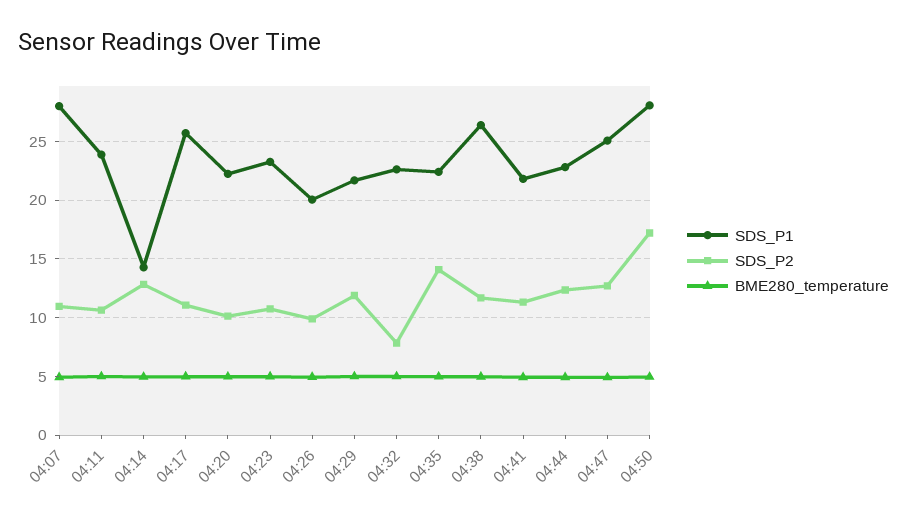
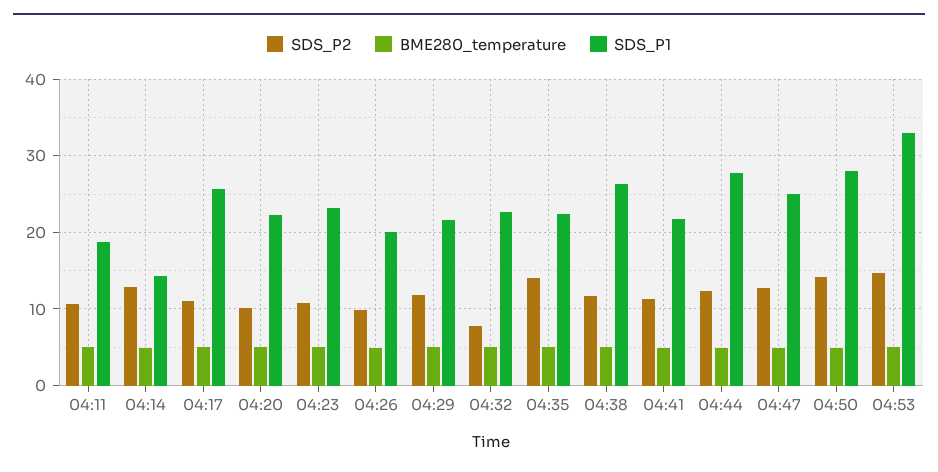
SDS_P1, 04:07: 28 -> none
SDS_P2, 04:07: 11 -> none
BME280_temperature, 04:07: 5 -> none
SDS_P1, 04:11: 24 -> 19
SDS_P1, 04:44: 23 -> 28
SDS_P2, 04:50: 17 -> 14
SDS_P2, 04:53: none -> 15
BME280_temperature, 04:53: none -> 5
SDS_P1, 04:53: none -> 33

